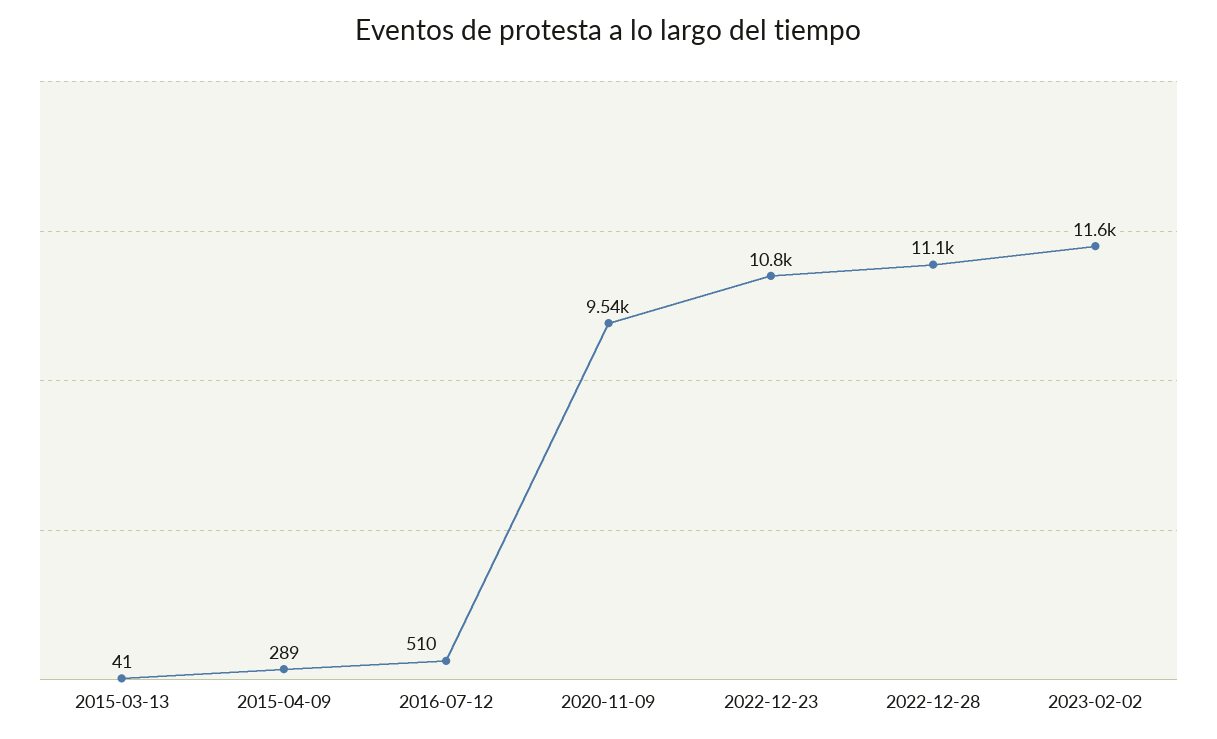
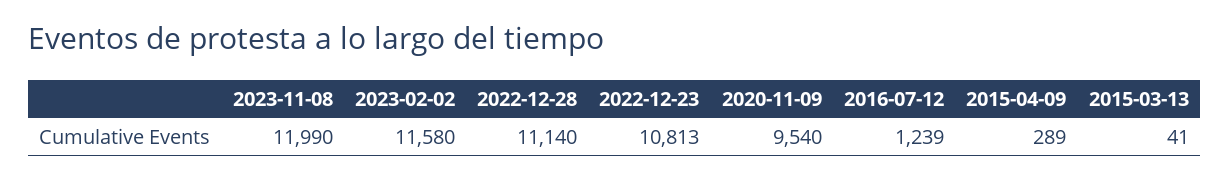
2016-07-12: 510 -> 1239
2023-11-08: none -> 11990

